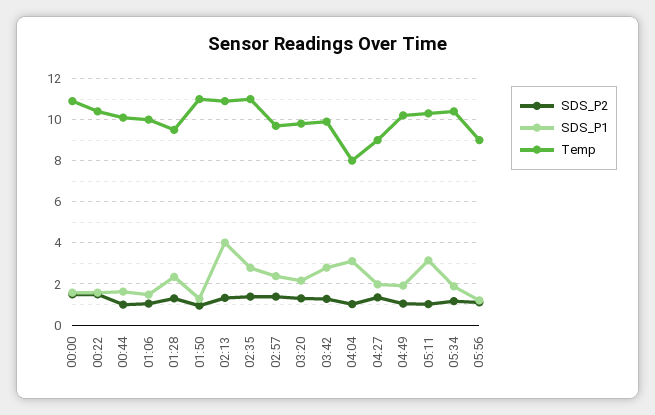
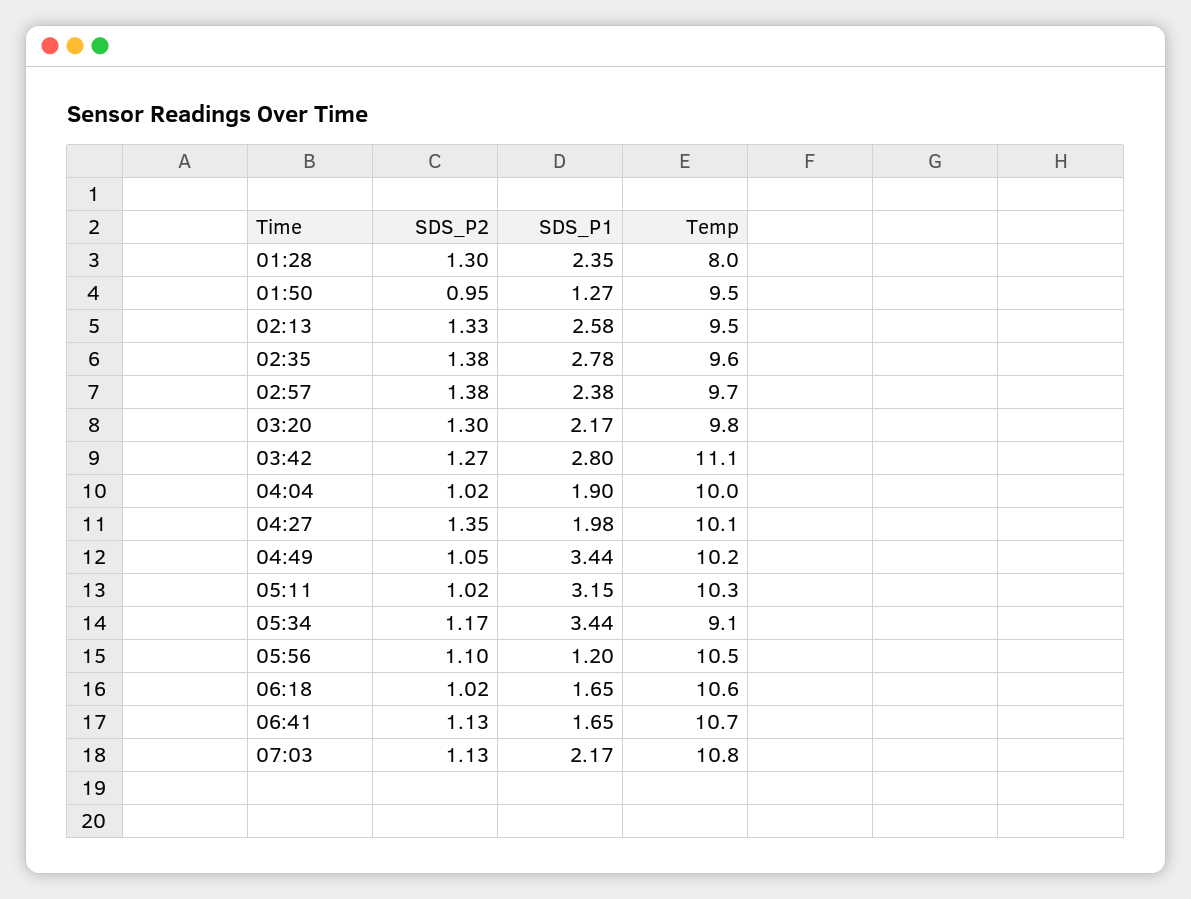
SDS_P2, 00:00: 1.5 -> none
SDS_P1, 00:00: 1.5 -> none
Temp, 00:00: 11 -> none
SDS_P2, 00:22: 1.5 -> none
SDS_P1, 00:22: 1.5 -> none
Temp, 00:22: 10.5 -> none
SDS_P2, 00:44: 1 -> none
SDS_P1, 00:44: 1.5 -> none
Temp, 00:44: 10 -> none
SDS_P2, 01:06: 1 -> none
SDS_P1, 01:06: 1.5 -> none
Temp, 01:06: 10 -> none
Temp, 01:28: 9.5 -> 8
Temp, 01:50: 11 -> 9.5
SDS_P1, 02:13: 4 -> 2.58
Temp, 02:13: 11 -> 9.5
Temp, 02:35: 11 -> 9.6
Temp, 03:42: 10 -> 11.1
SDS_P1, 04:04: 3 -> 1.9
Temp, 04:04: 8 -> 10
Temp, 04:27: 9 -> 10.1
SDS_P1, 04:49: 2 -> 3.44
SDS_P1, 05:34: 2 -> 3.44
Temp, 05:34: 10.5 -> 9.1
Temp, 05:56: 9 -> 10.5
SDS_P2, 06:18: none -> 1.02
SDS_P1, 06:18: none -> 1.65
Temp, 06:18: none -> 10.6
SDS_P2, 06:41: none -> 1.13
SDS_P1, 06:41: none -> 1.65
Temp, 06:41: none -> 10.7
SDS_P2, 07:03: none -> 1.13
SDS_P1, 07:03: none -> 2.17
Temp, 07:03: none -> 10.8

